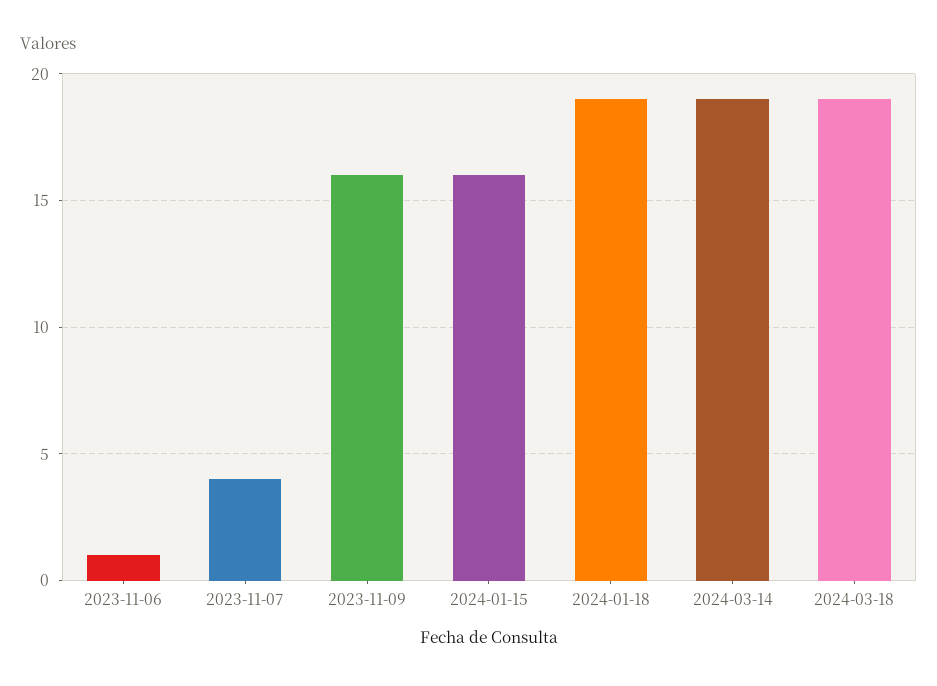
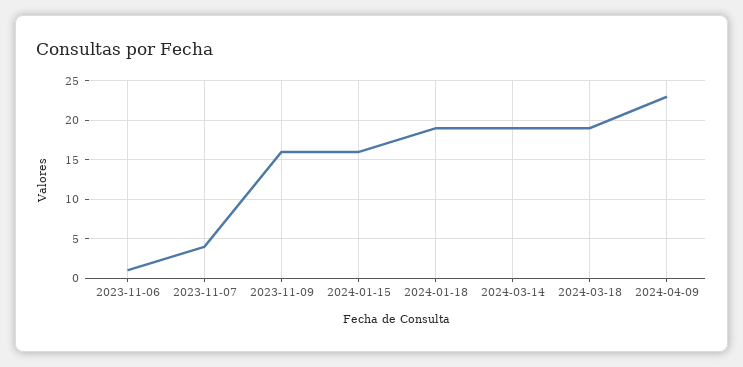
2024-04-09: none -> 23

